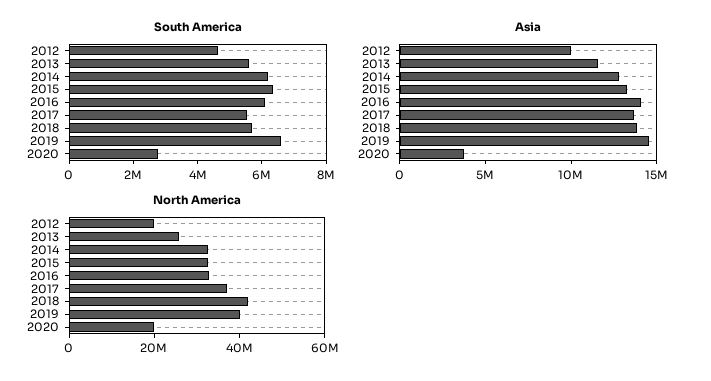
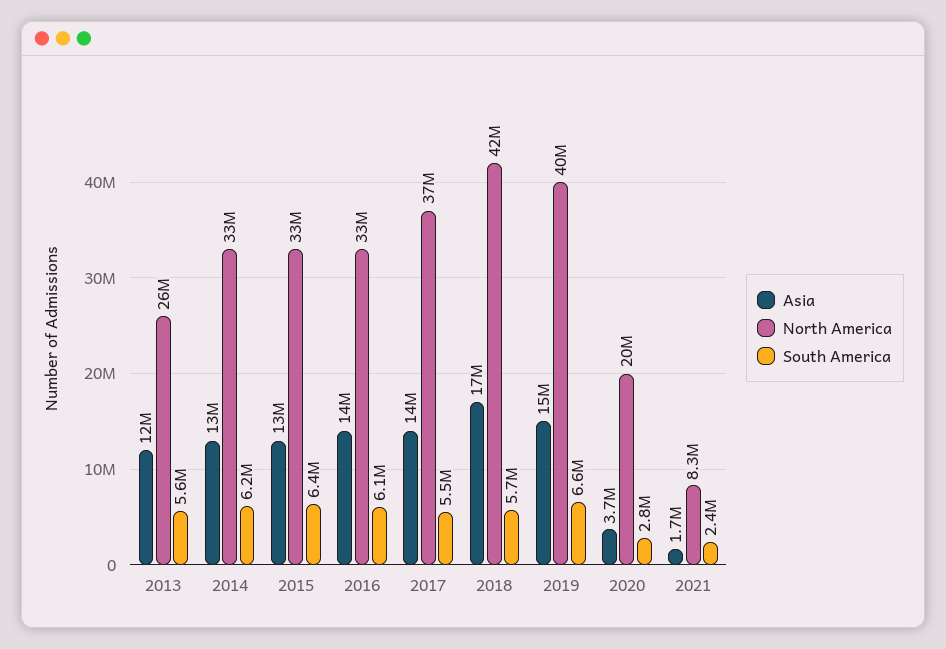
South America, 2012: 4500000 -> none
Asia, 2012: 10000000 -> none
Asia, 2018: 14000000 -> 17000000
North America, 2012: 20000000 -> none
Asia, 2021: none -> 1700000
North America, 2021: none -> 8300000
South America, 2021: none -> 2400000

